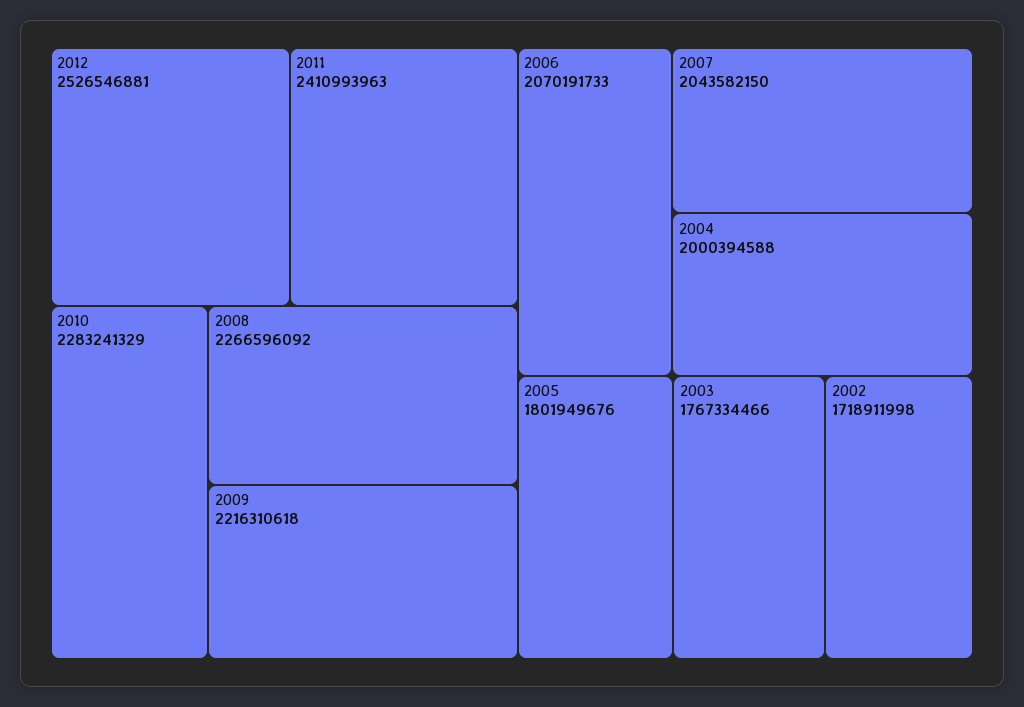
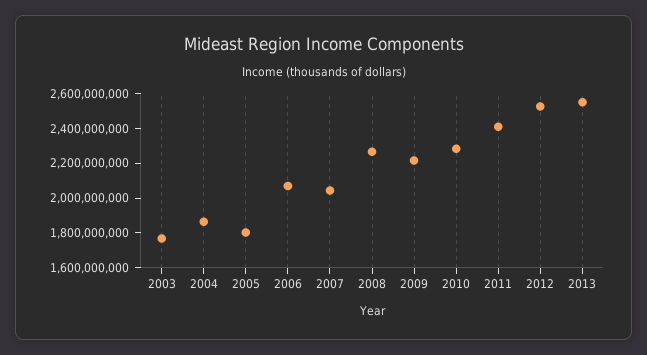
2004: 2000394588 -> 1850000000
2002: 1718911998 -> none
2013: none -> 2550000000

